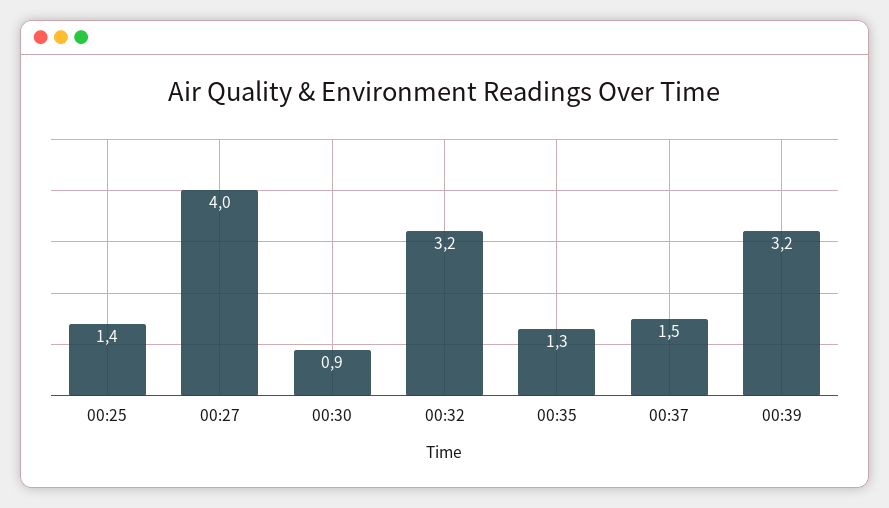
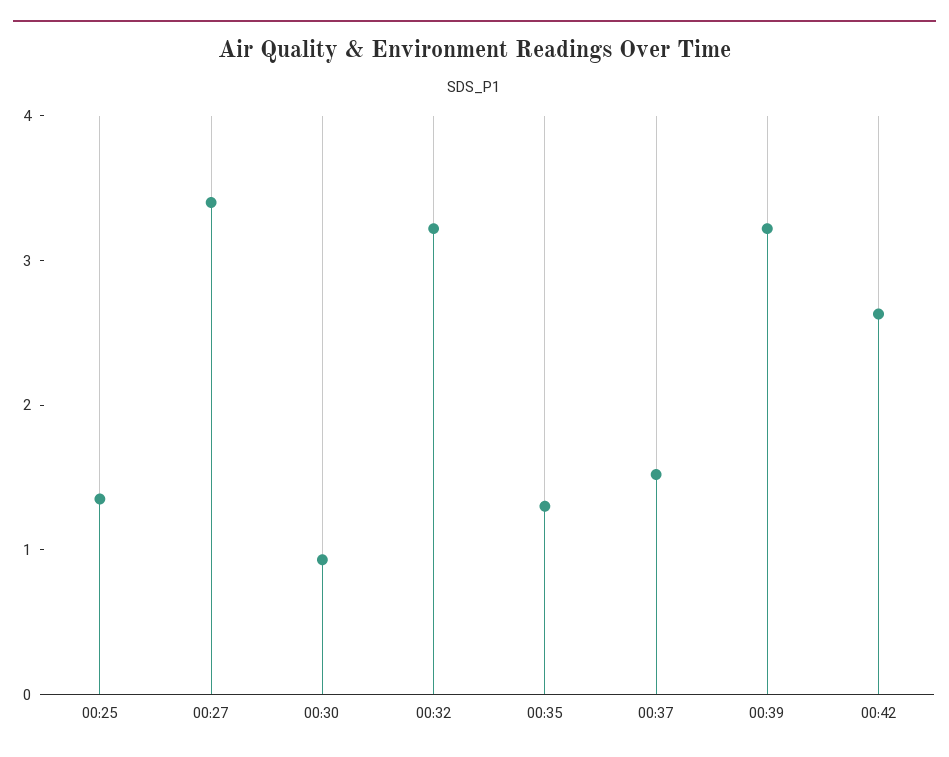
00:27: 4 -> 3.4
00:42: none -> 2.6

